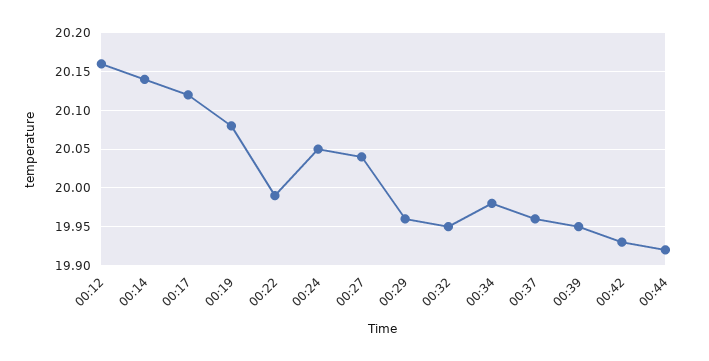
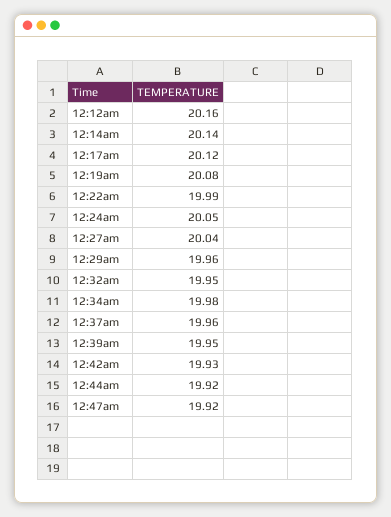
12:47am: none -> 19.92

